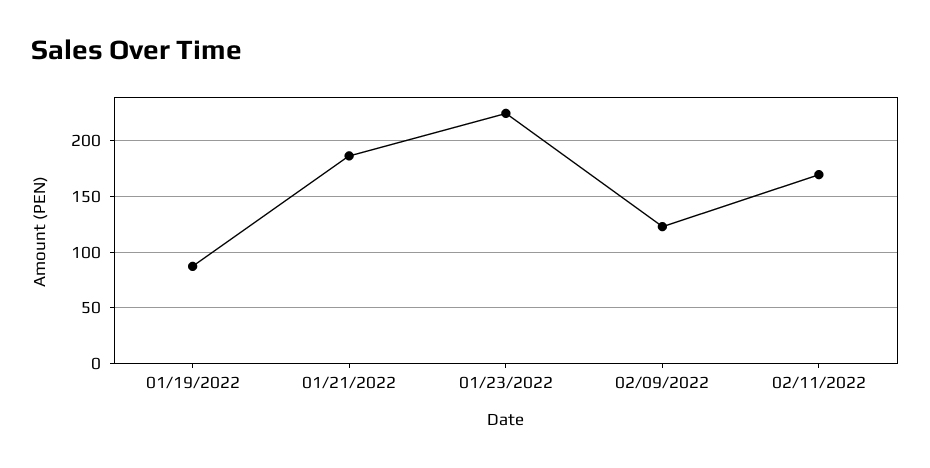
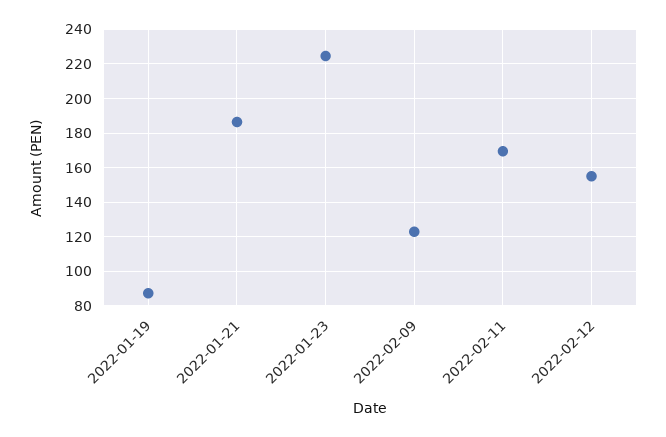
2022-02-12: none -> 155

